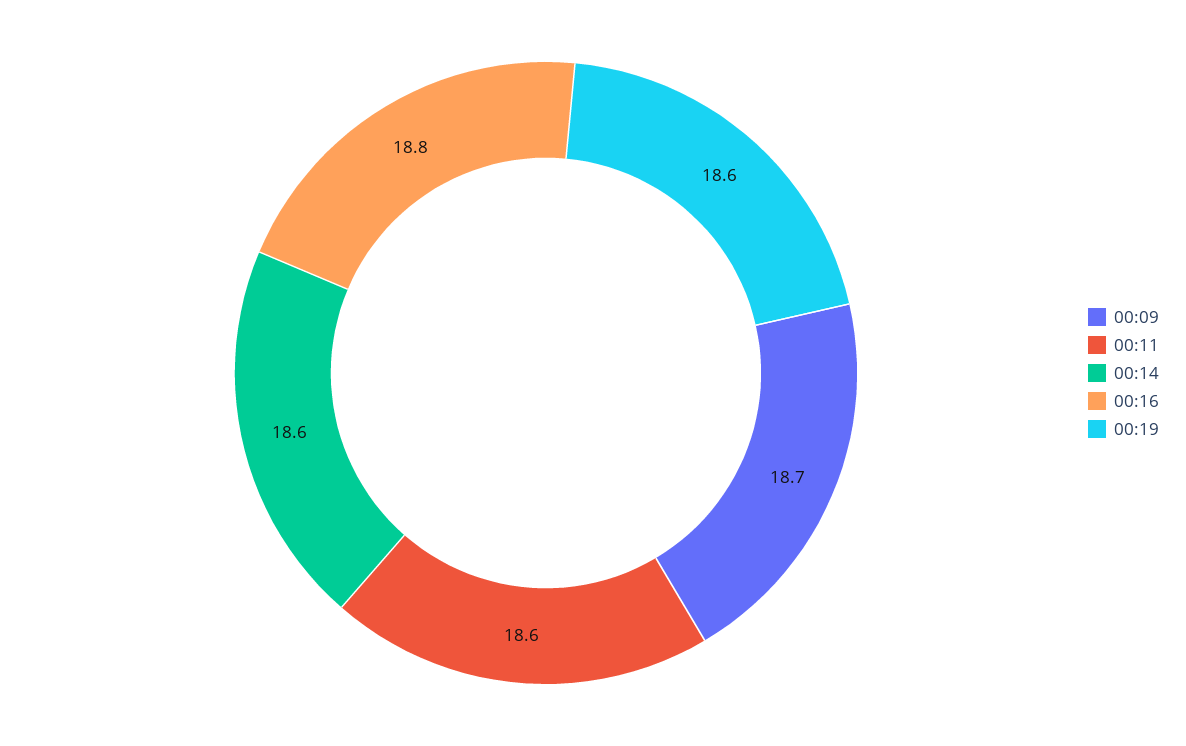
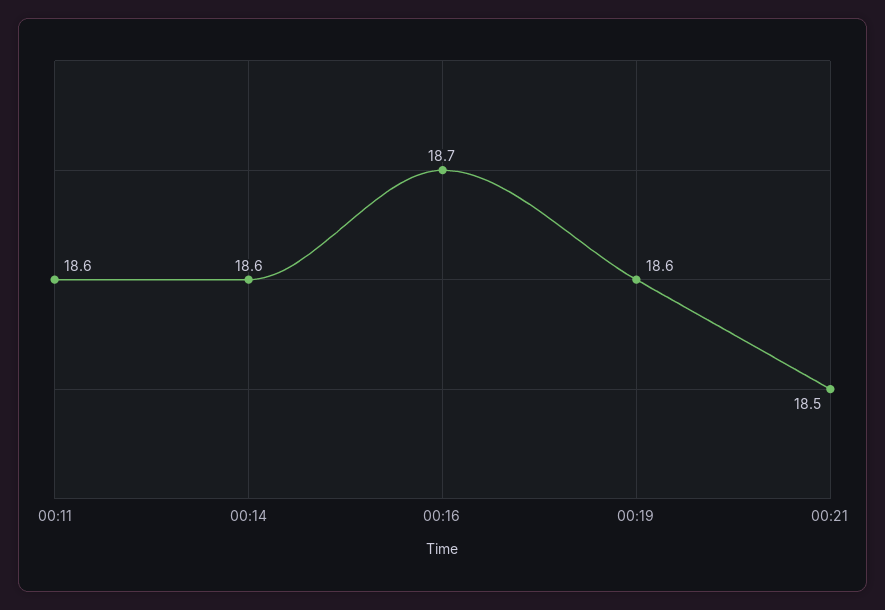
00:09: 18.7 -> none
00:16: 18.8 -> 18.7
00:21: none -> 18.5

